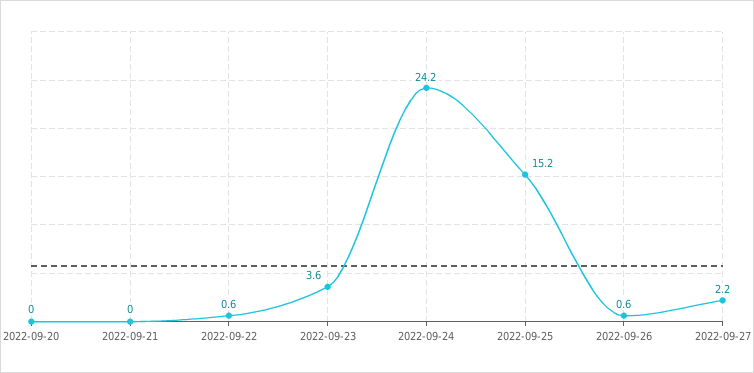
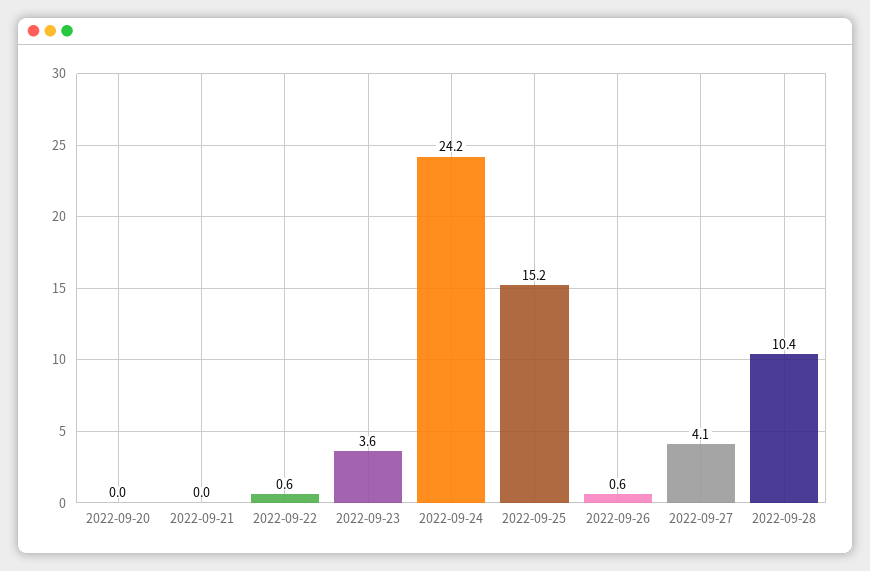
2022-09-27: 2.2 -> 4.1
2022-09-28: none -> 10.4

